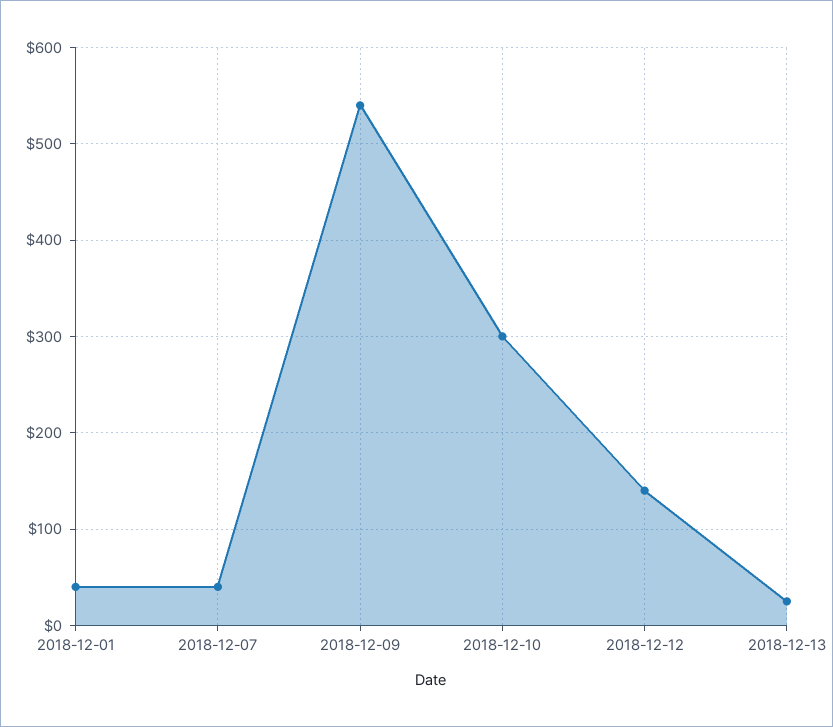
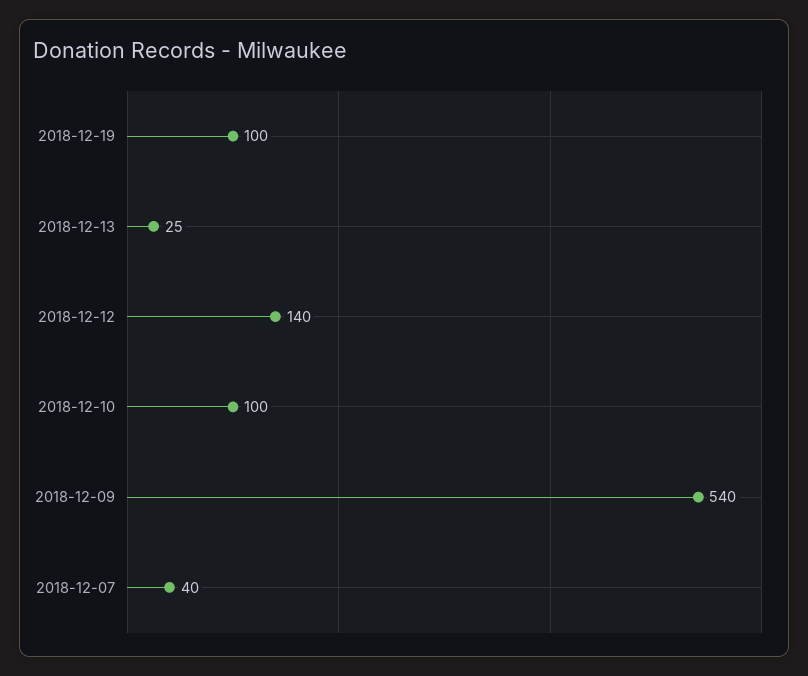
2018-12-01: 40 -> none
2018-12-10: 300 -> 100
2018-12-19: none -> 100

